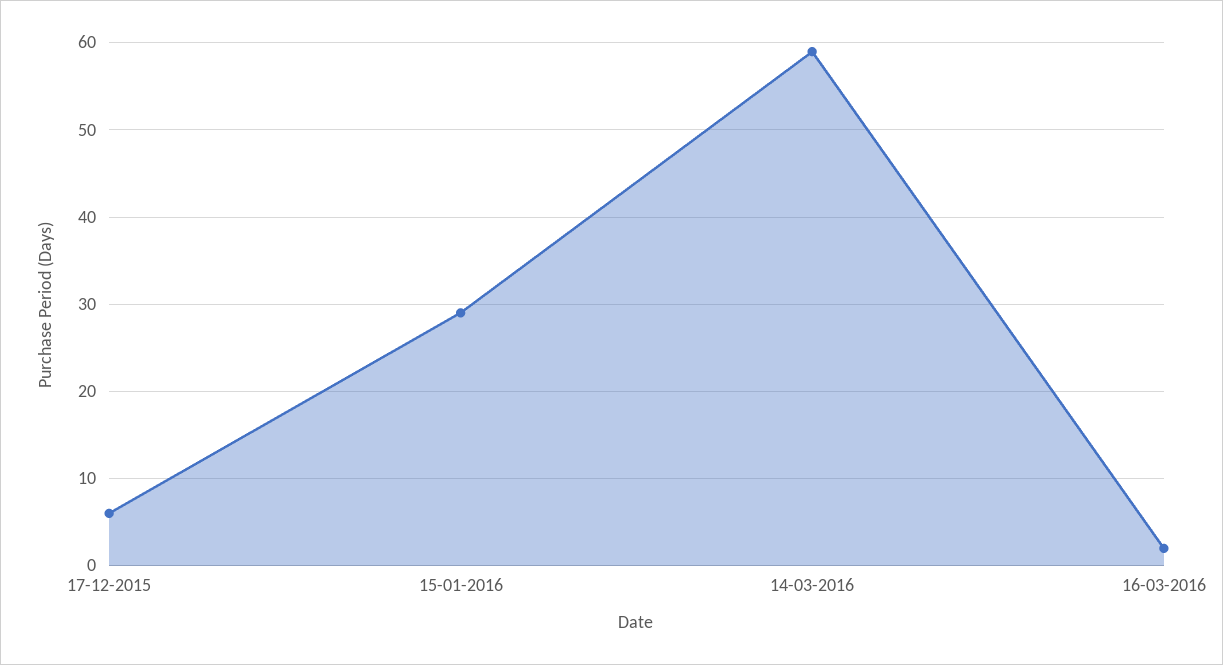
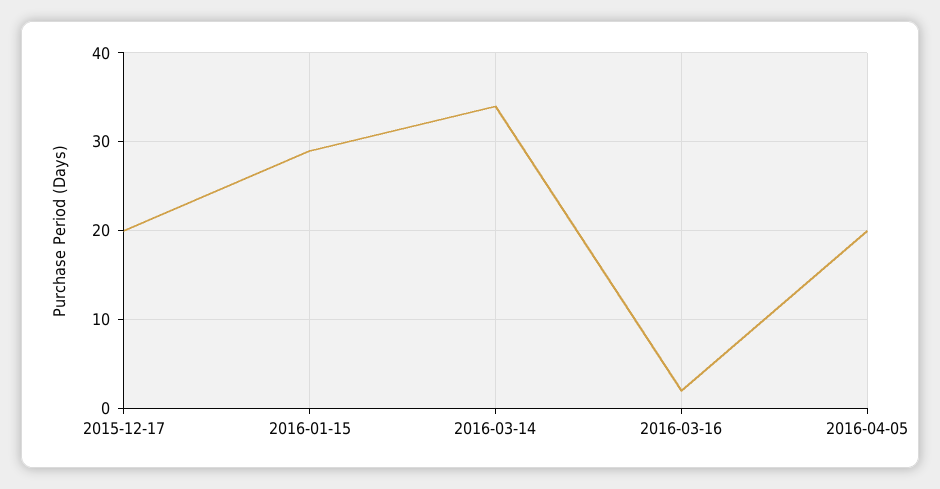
17-12-2015: 6 -> 20
14-03-2016: 59 -> 34
2016-04-05: none -> 20

